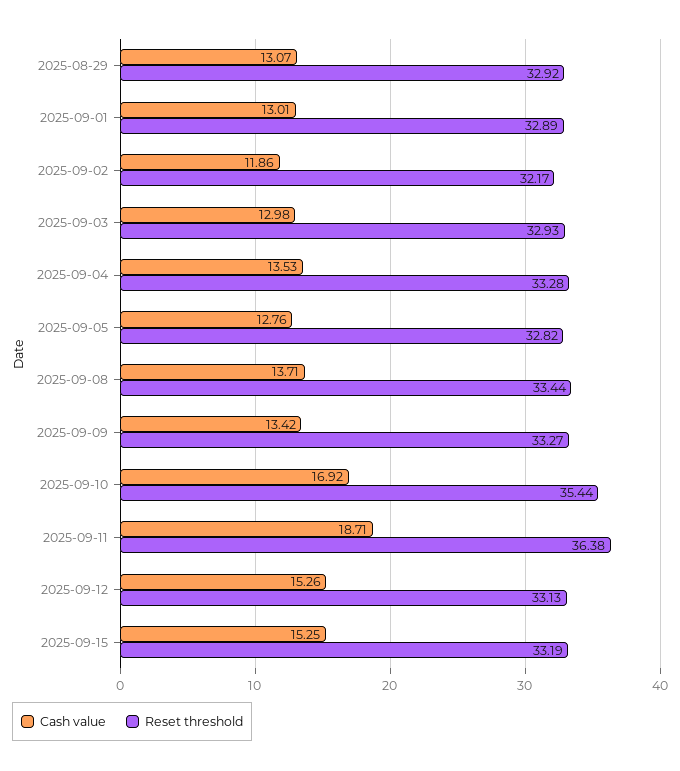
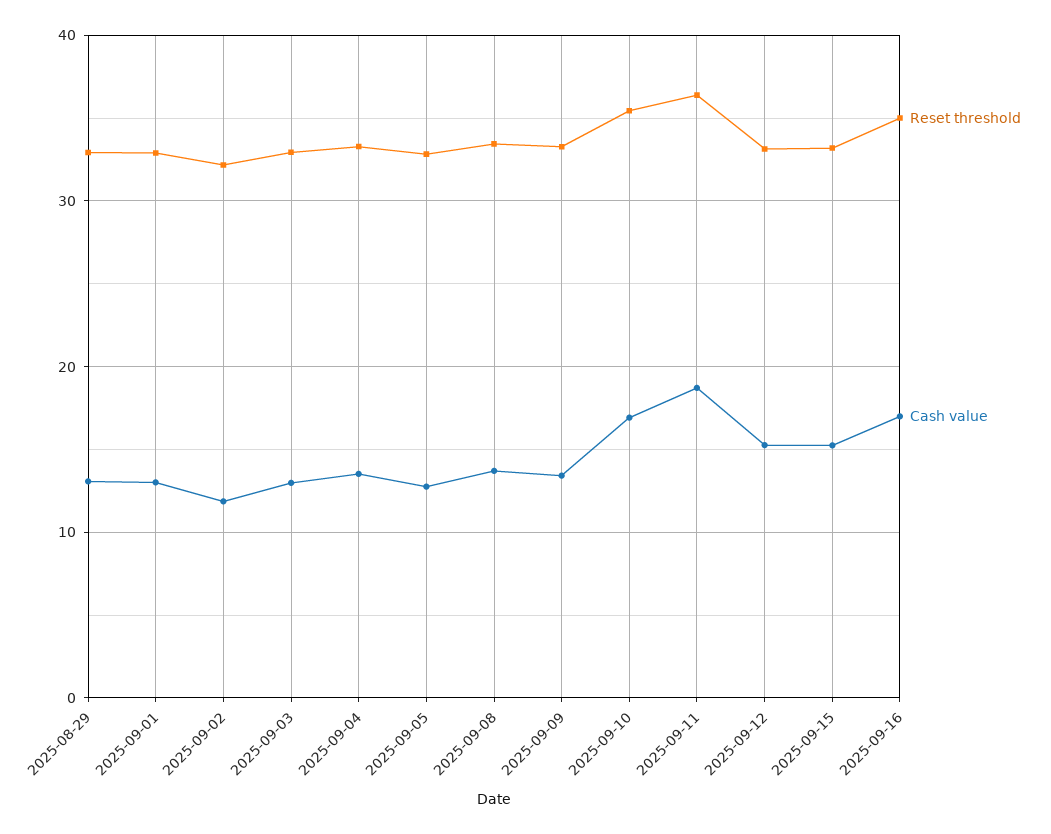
Reset threshold, 2025-09-16: none -> 35
Cash value, 2025-09-16: none -> 17

